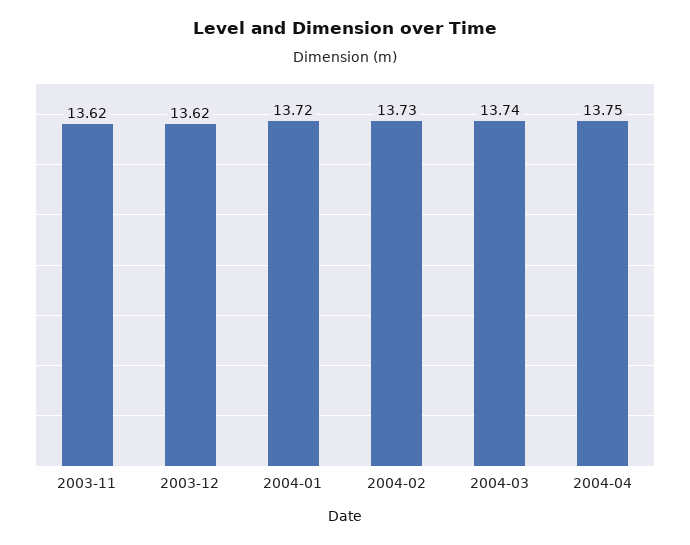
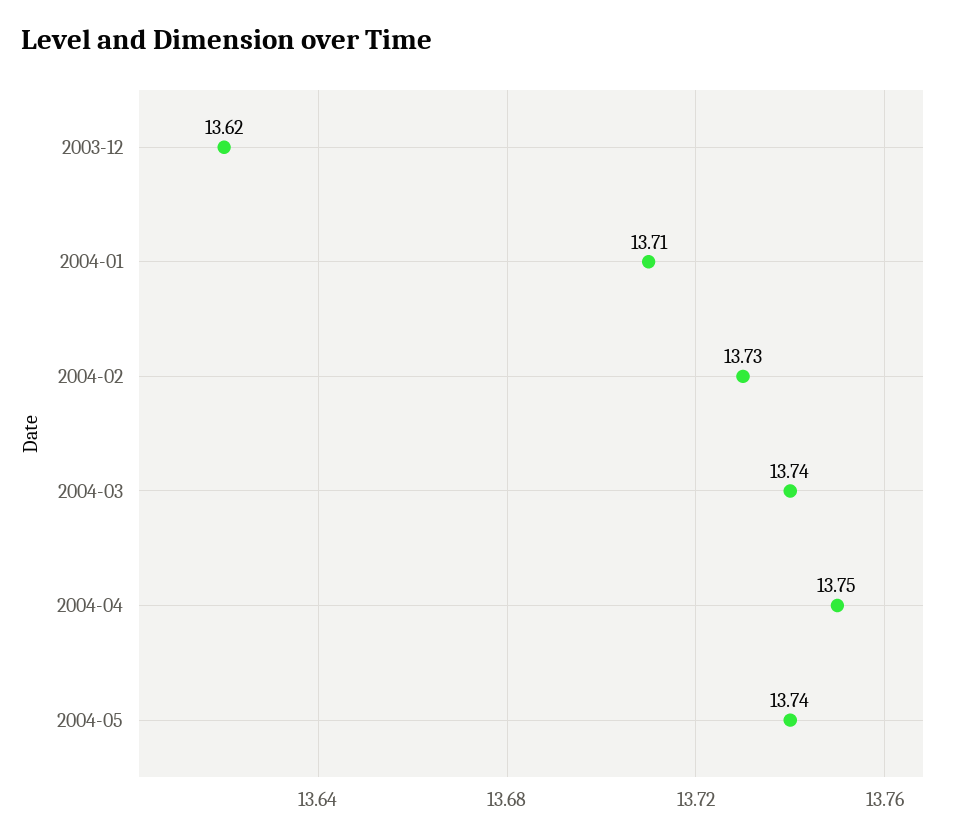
2003-11: 13.62 -> none
2004-01: 13.72 -> 13.71
2004-05: none -> 13.74

